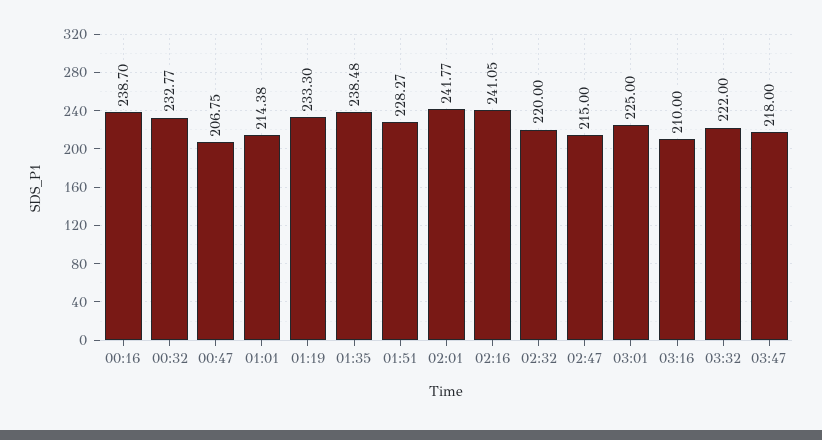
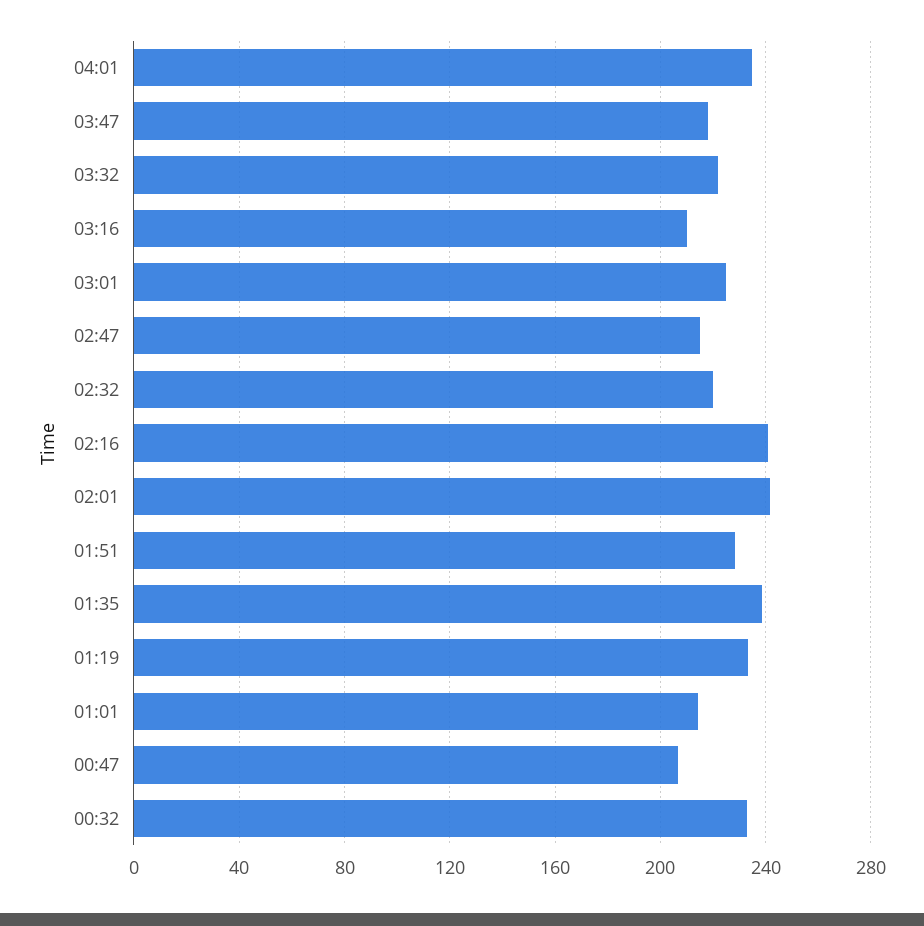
00:16: 238.7 -> none
04:01: none -> 235

